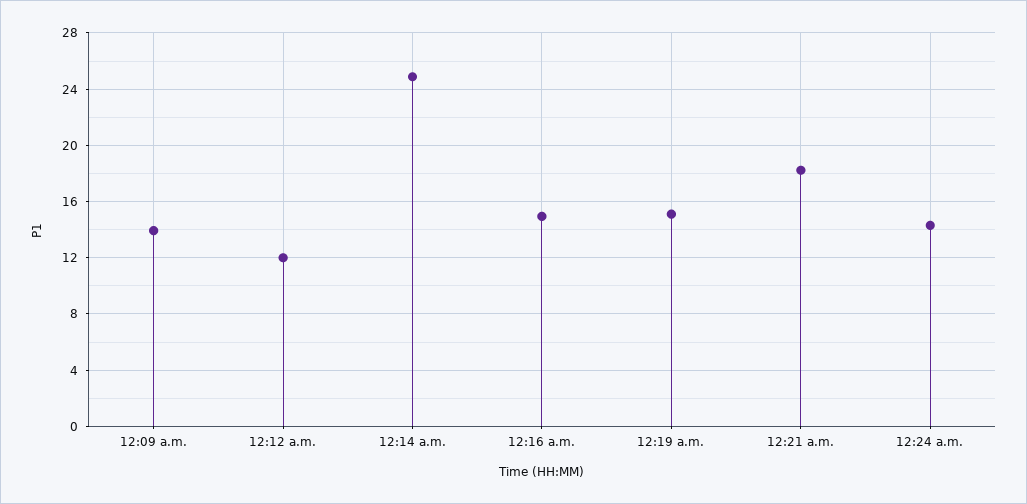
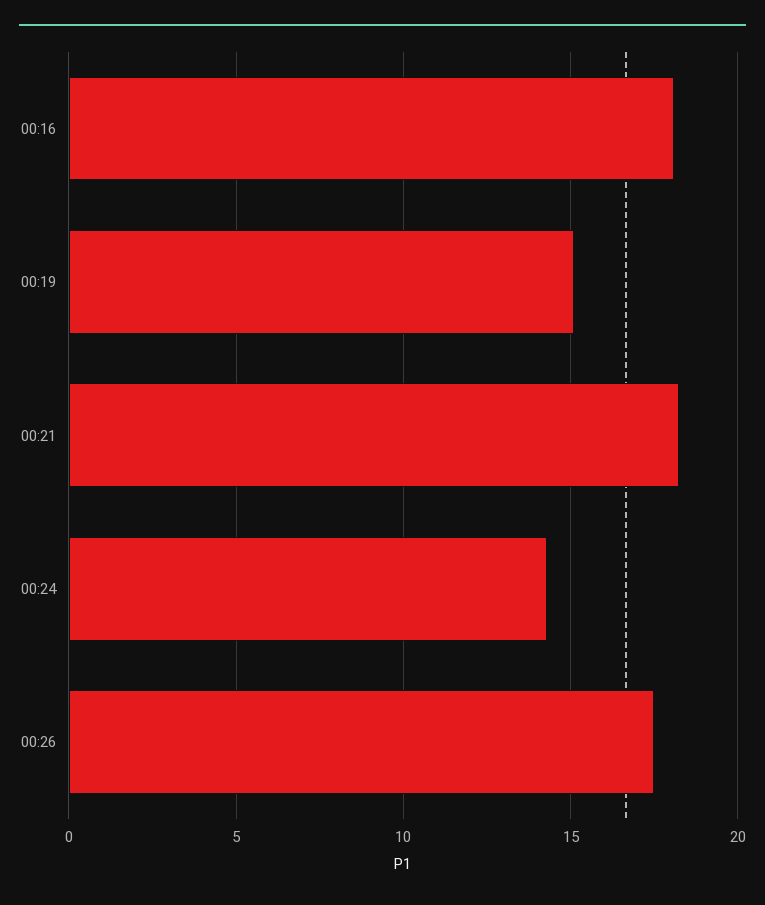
12:09 a.m.: 14 -> none
12:12 a.m.: 12 -> none
12:14 a.m.: 25 -> none
12:16 a.m.: 15 -> 18
00:26: none -> 17.5

